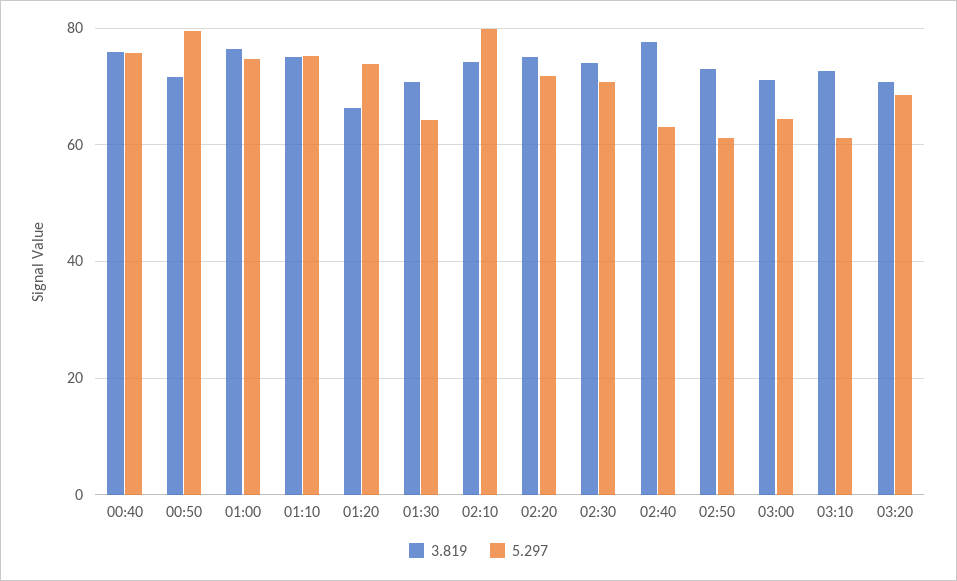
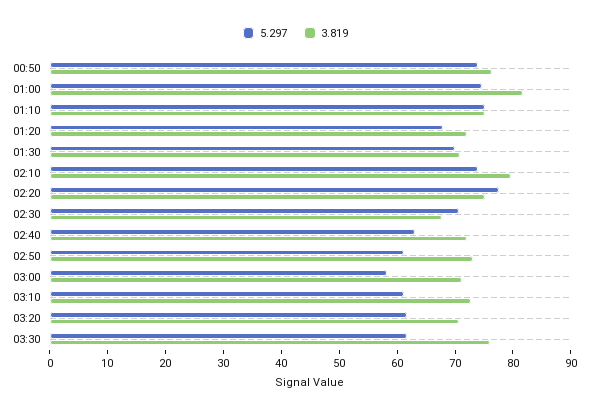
3.819, 00:40: 76 -> none
5.297, 00:40: 76 -> none
3.819, 00:50: 72 -> 76
5.297, 00:50: 80 -> 74
3.819, 01:00: 76 -> 82
3.819, 01:20: 66 -> 72
5.297, 01:20: 74 -> 68
5.297, 01:30: 64 -> 70
3.819, 02:10: 74 -> 80
5.297, 02:10: 80 -> 74
5.297, 02:20: 72 -> 78
3.819, 02:30: 74 -> 68
3.819, 02:40: 78 -> 72
5.297, 03:00: 64 -> 58
5.297, 03:20: 68 -> 62
5.297, 03:30: none -> 62
3.819, 03:30: none -> 76

